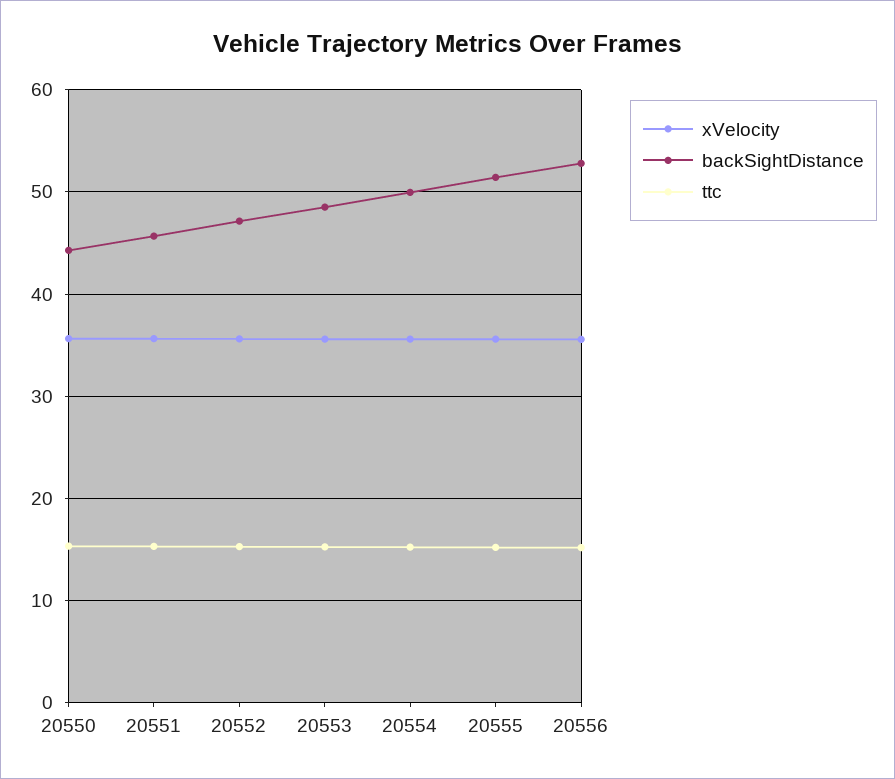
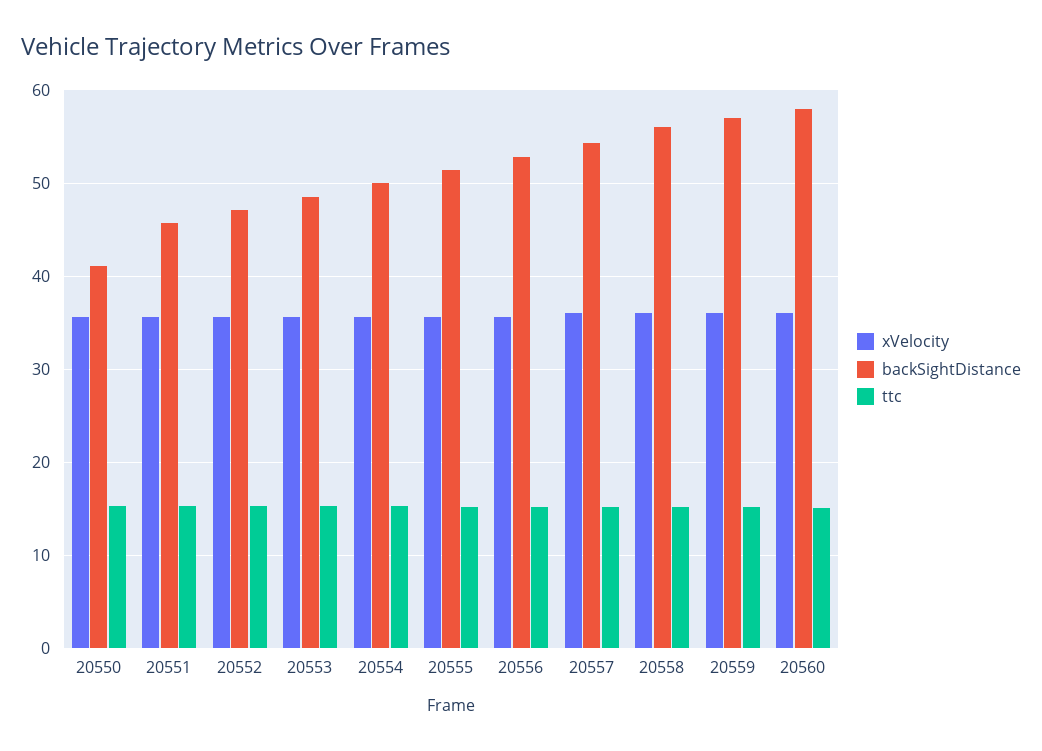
backSightDistance, 20550: 44 -> 41
xVelocity, 20557: none -> 36
backSightDistance, 20557: none -> 54
ttc, 20557: none -> 15
xVelocity, 20558: none -> 36
backSightDistance, 20558: none -> 56
ttc, 20558: none -> 15
xVelocity, 20559: none -> 36
backSightDistance, 20559: none -> 57
ttc, 20559: none -> 15
xVelocity, 20560: none -> 36
backSightDistance, 20560: none -> 58
ttc, 20560: none -> 15

